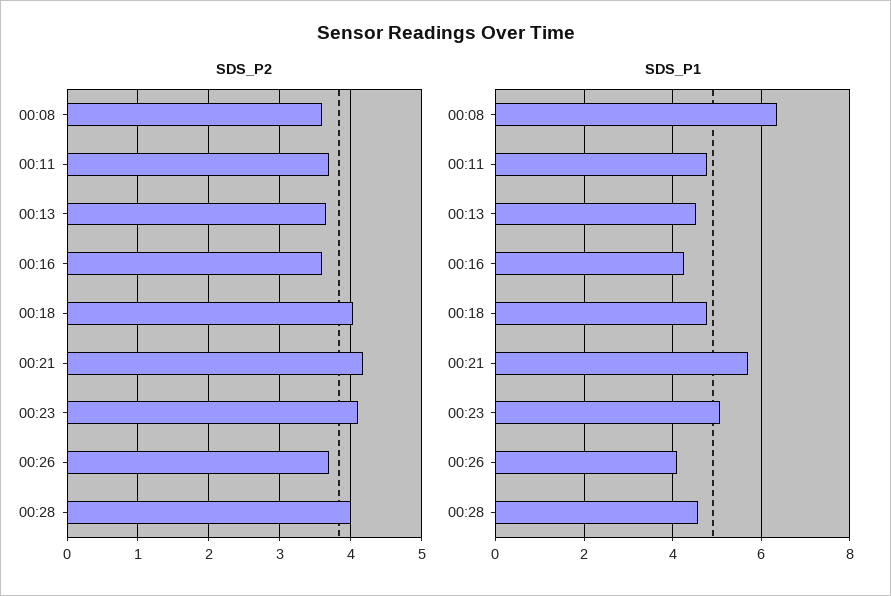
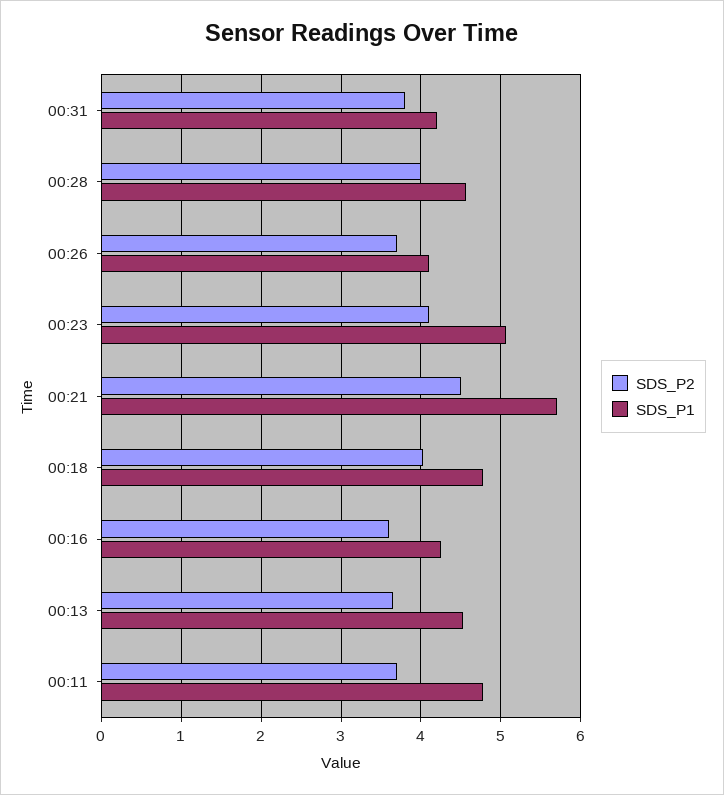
SDS_P2, 00:08: 3.6 -> none
SDS_P2, 00:21: 4.2 -> 4.5
SDS_P1, 00:08: 6.4 -> none
SDS_P2, 00:31: none -> 3.8
SDS_P1, 00:31: none -> 4.2

